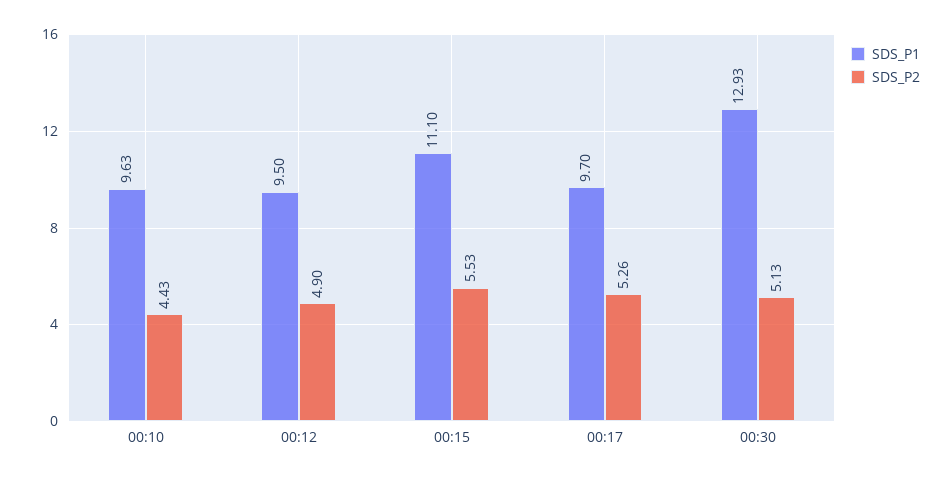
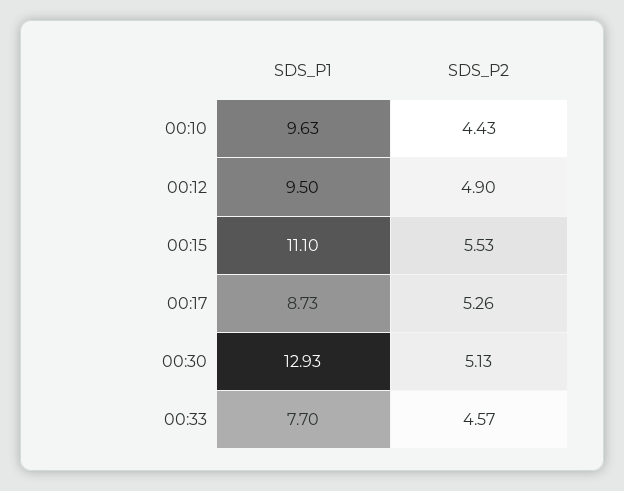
SDS_P1, 00:17: 9.7 -> 8.73
SDS_P1, 00:33: none -> 7.7
SDS_P2, 00:33: none -> 4.57

